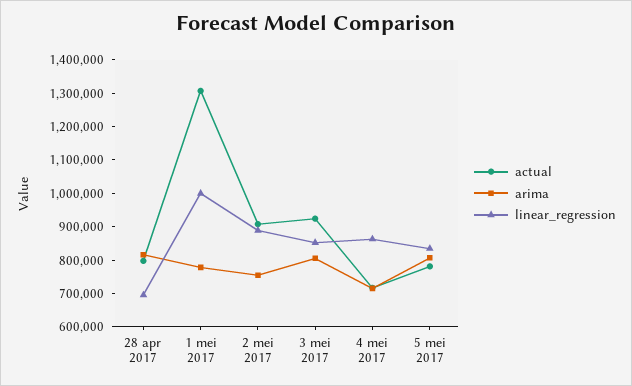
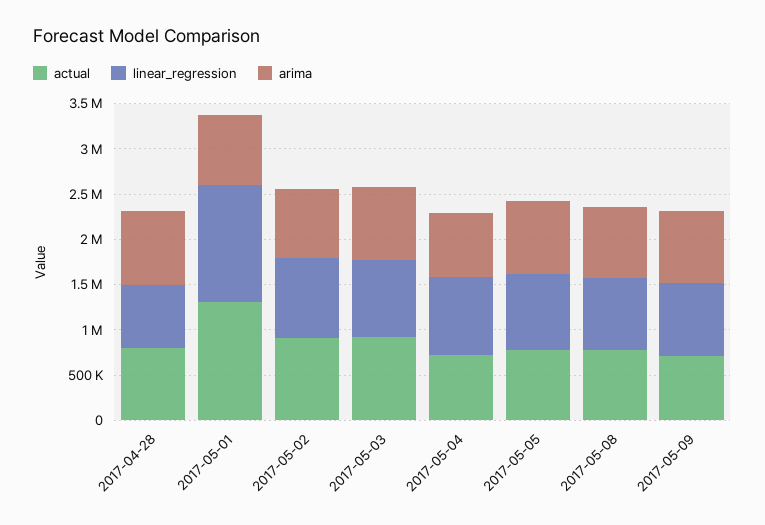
linear_regression, 1 mei 2017: 1000000 -> 1300000
actual, 2017-05-08: none -> 800000
linear_regression, 2017-05-08: none -> 800000
arima, 2017-05-08: none -> 800000
actual, 2017-05-09: none -> 700000
linear_regression, 2017-05-09: none -> 800000
arima, 2017-05-09: none -> 800000

